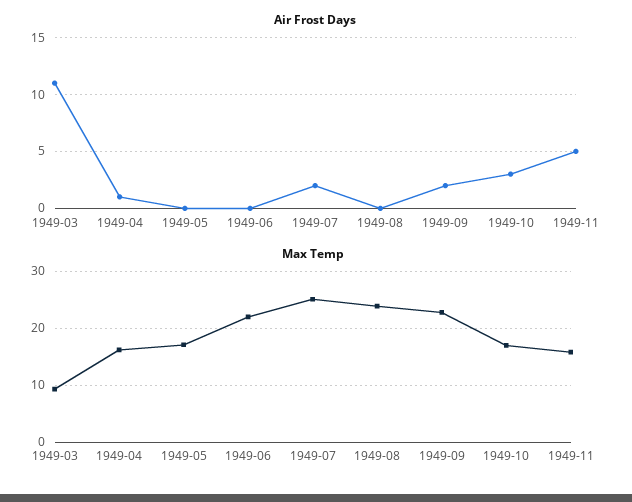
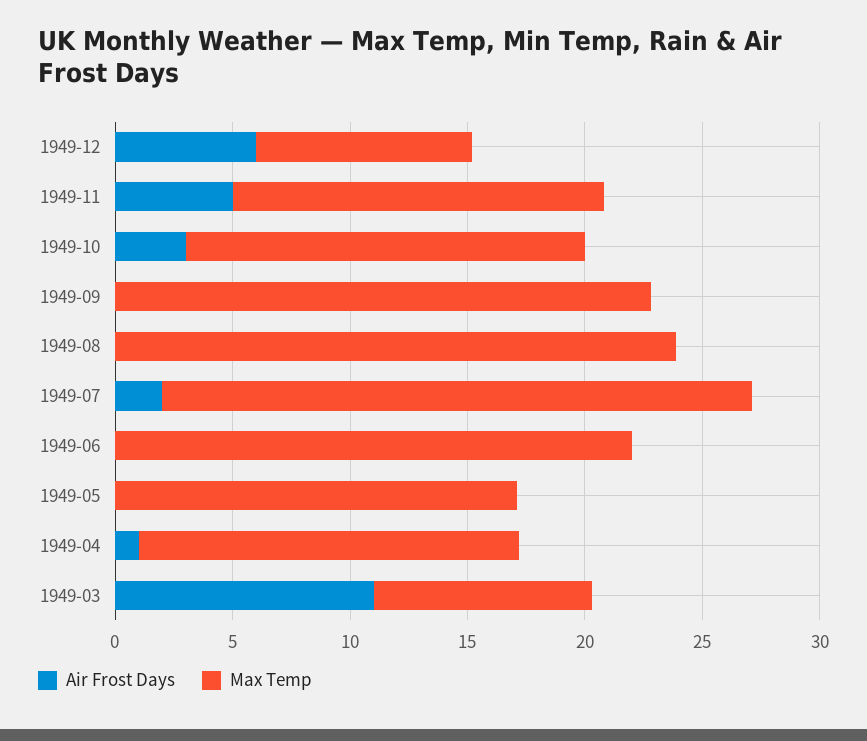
Air Frost Days, 1949-09: 2 -> 0
Air Frost Days, 1949-12: none -> 6
Max Temp, 1949-12: none -> 9

